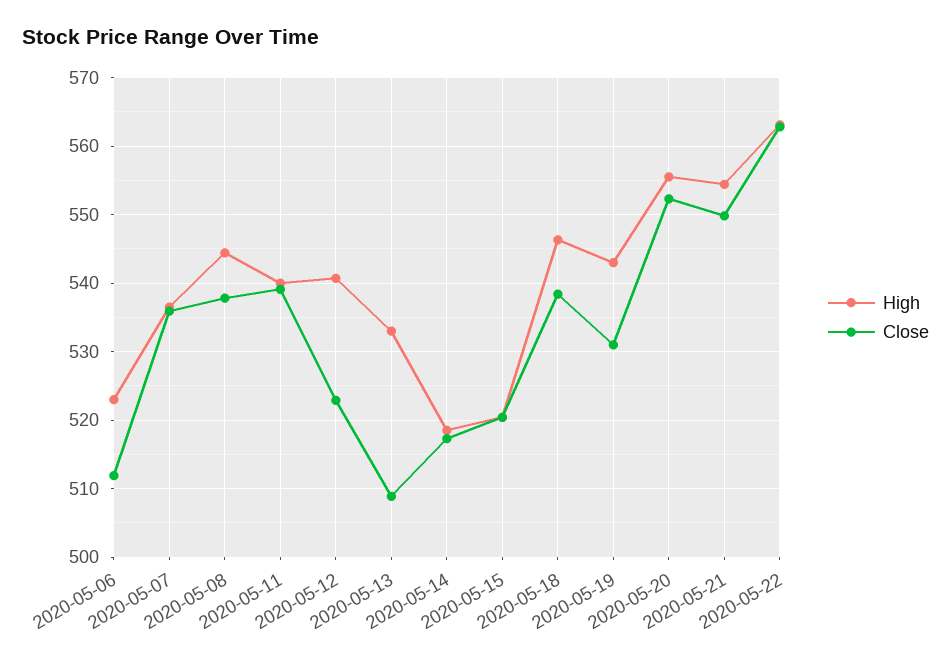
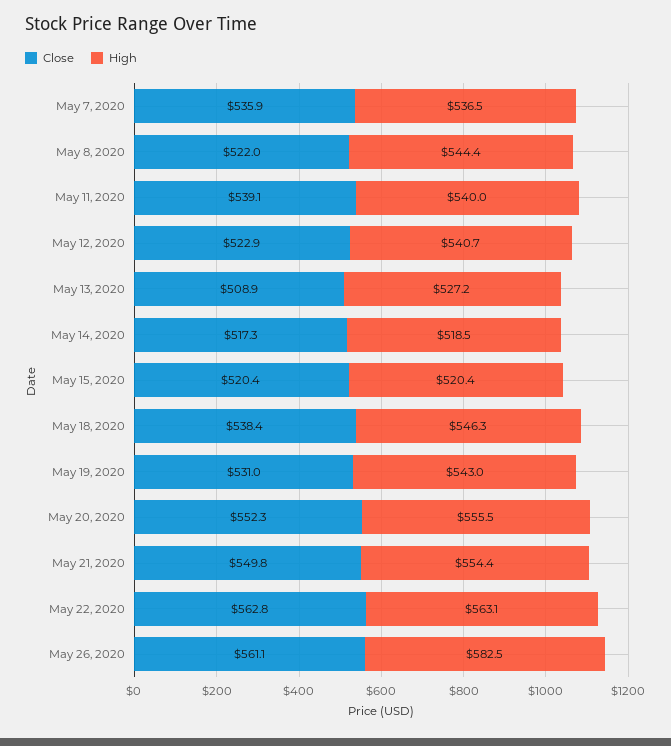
High, 2020-05-06: 523 -> none
Close, 2020-05-06: 512 -> none
Close, 2020-05-08: 538 -> 522
High, 2020-05-13: 533 -> 527.2
Close, May 26, 2020: none -> 561.1
High, May 26, 2020: none -> 582.5

